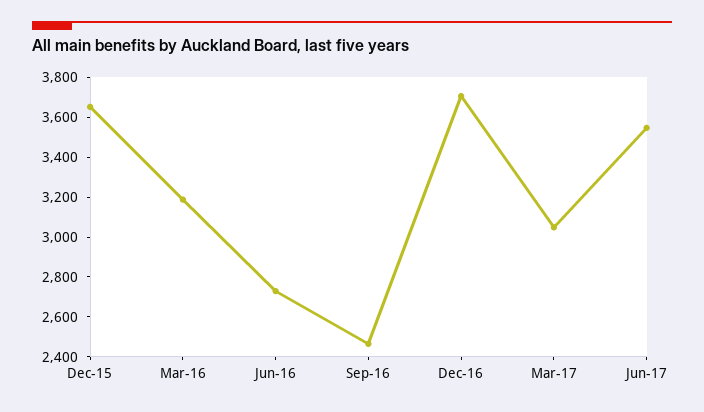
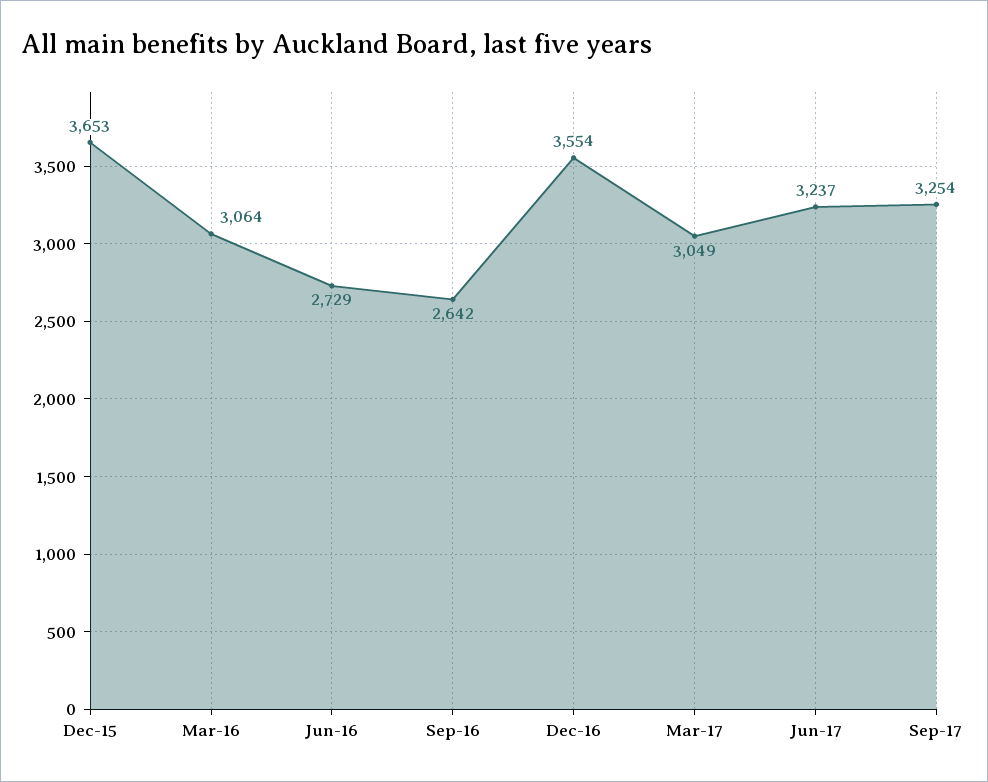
Mar-16: 3200 -> 3064
Sep-16: 2450 -> 2642
Dec-16: 3700 -> 3554
Jun-17: 3550 -> 3237
Sep-17: none -> 3254

